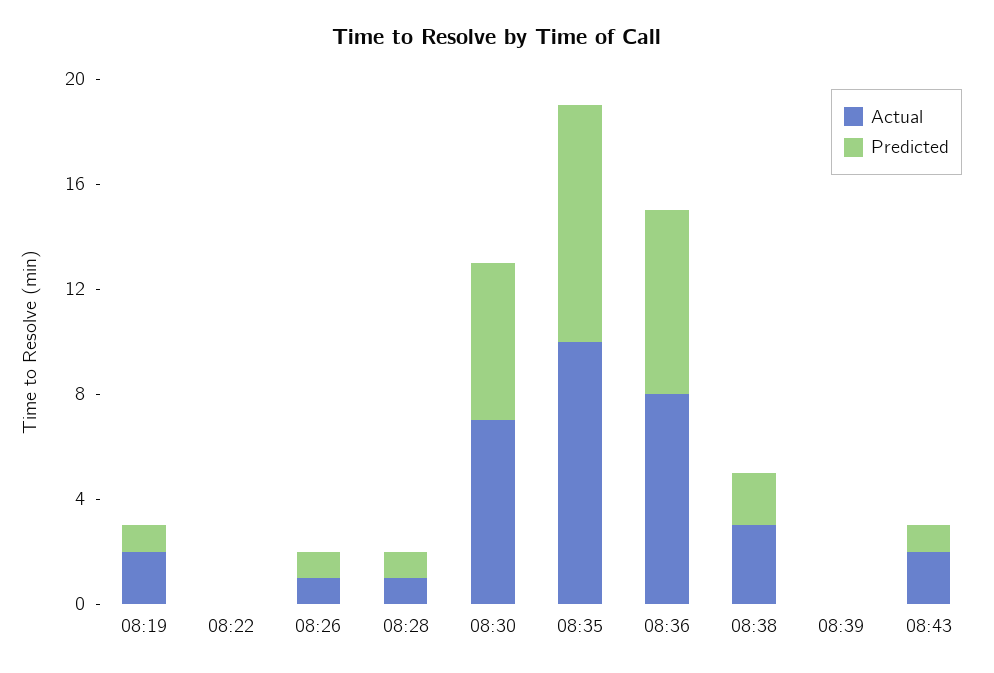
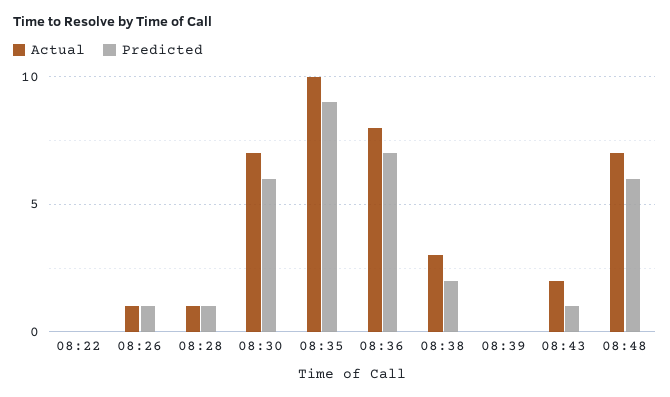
Actual, 08:19: 2 -> none
Predicted, 08:19: 1 -> none
Actual, 08:48: none -> 7
Predicted, 08:48: none -> 6

